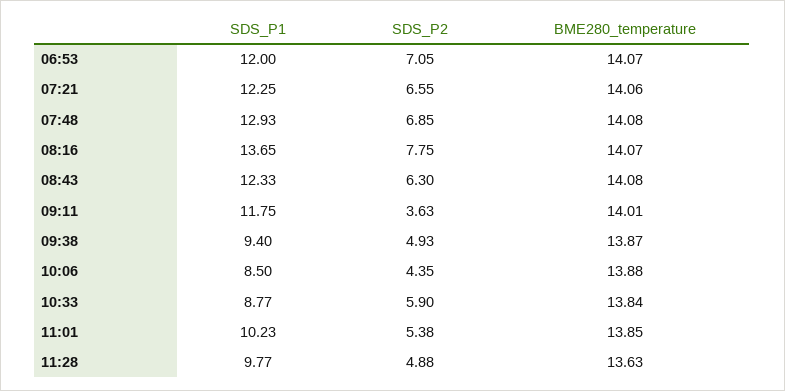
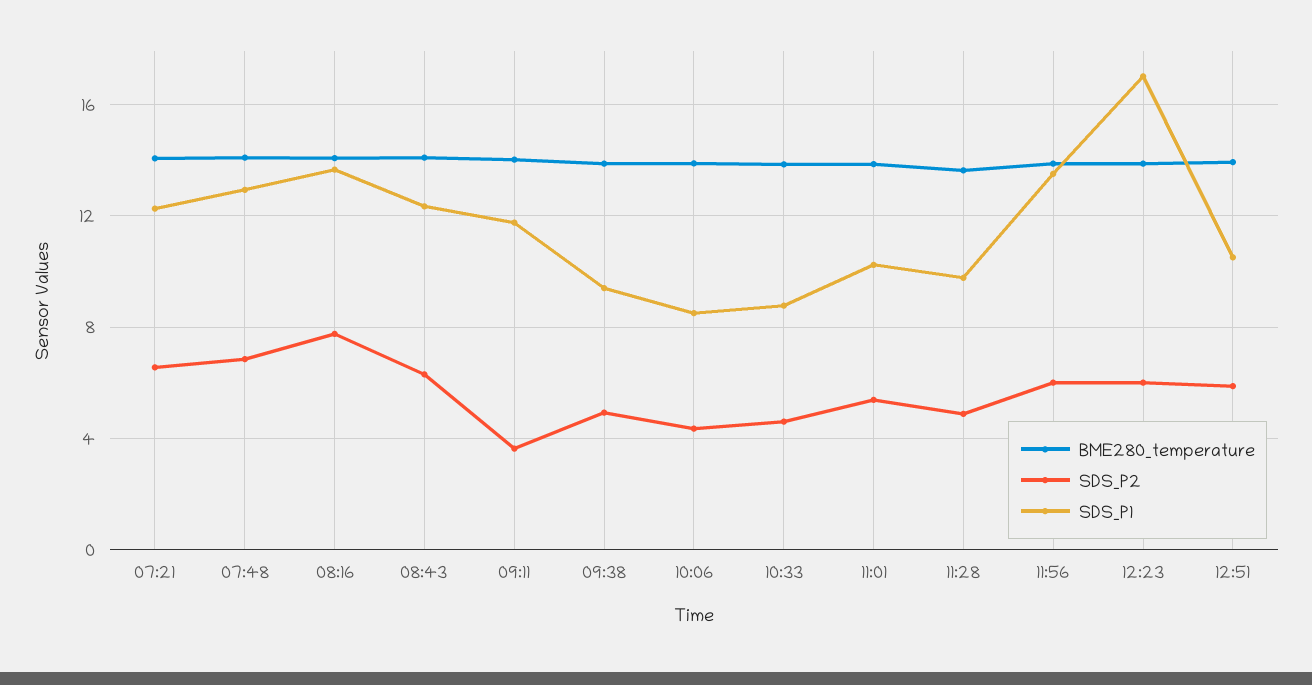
SDS_P1, 06:53: 12 -> none
SDS_P2, 06:53: 7.05 -> none
BME280_temperature, 06:53: 14.07 -> none
SDS_P2, 10:33: 5.9 -> 4.5
BME280_temperature, 11:56: none -> 14
SDS_P2, 11:56: none -> 6
SDS_P1, 11:56: none -> 13.5
BME280_temperature, 12:23: none -> 14
SDS_P2, 12:23: none -> 6
SDS_P1, 12:23: none -> 17
BME280_temperature, 12:51: none -> 14
SDS_P2, 12:51: none -> 6
SDS_P1, 12:51: none -> 10.5

